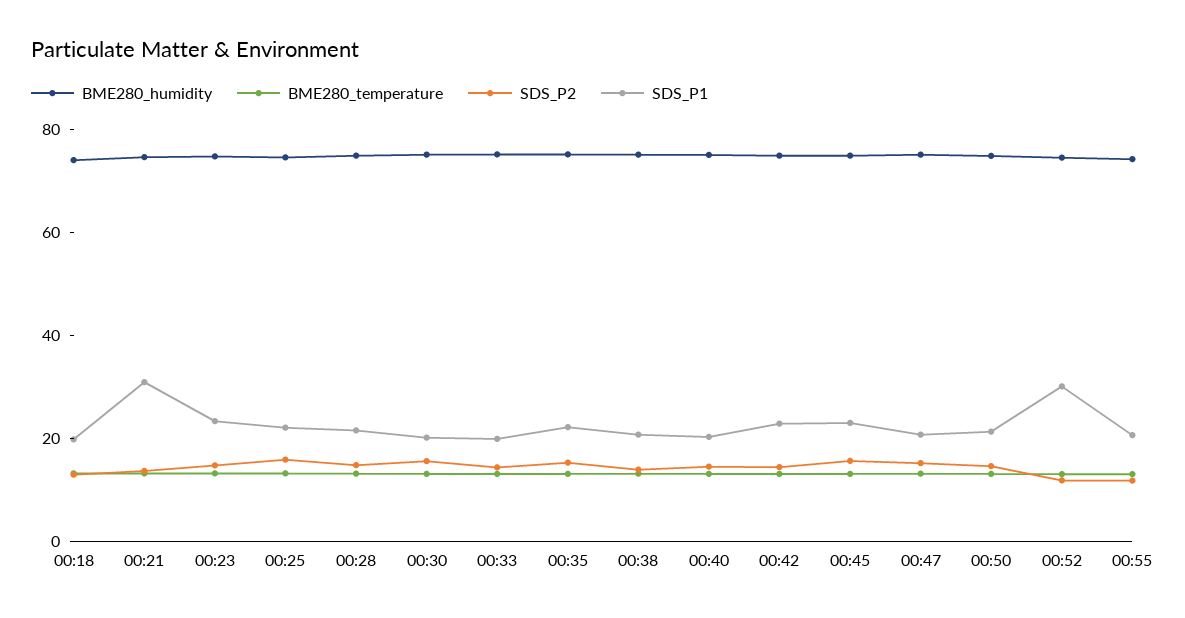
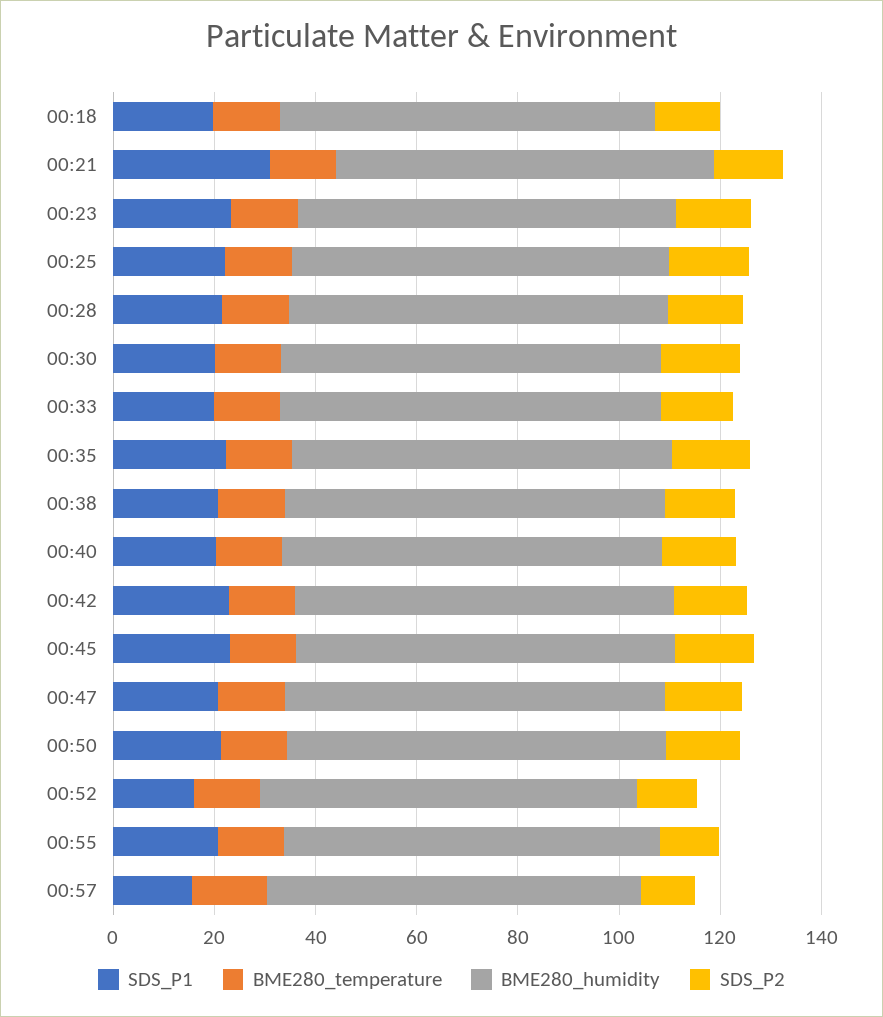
SDS_P1, 00:52: 30 -> 15
SDS_P1, 00:57: none -> 15
BME280_temperature, 00:57: none -> 15
BME280_humidity, 00:57: none -> 75
SDS_P2, 00:57: none -> 10

